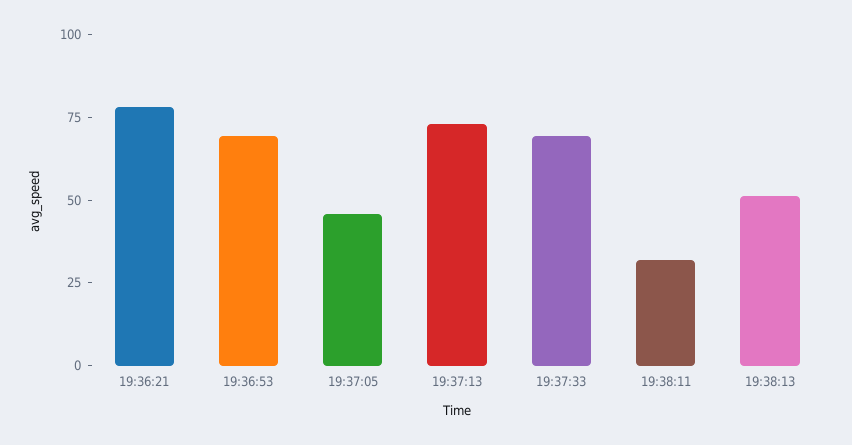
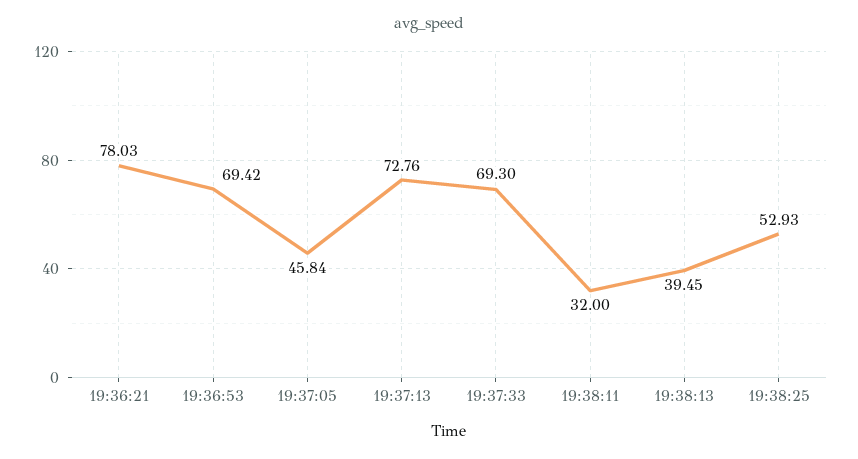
19:38:13: 50 -> 39.45
19:38:25: none -> 52.93

